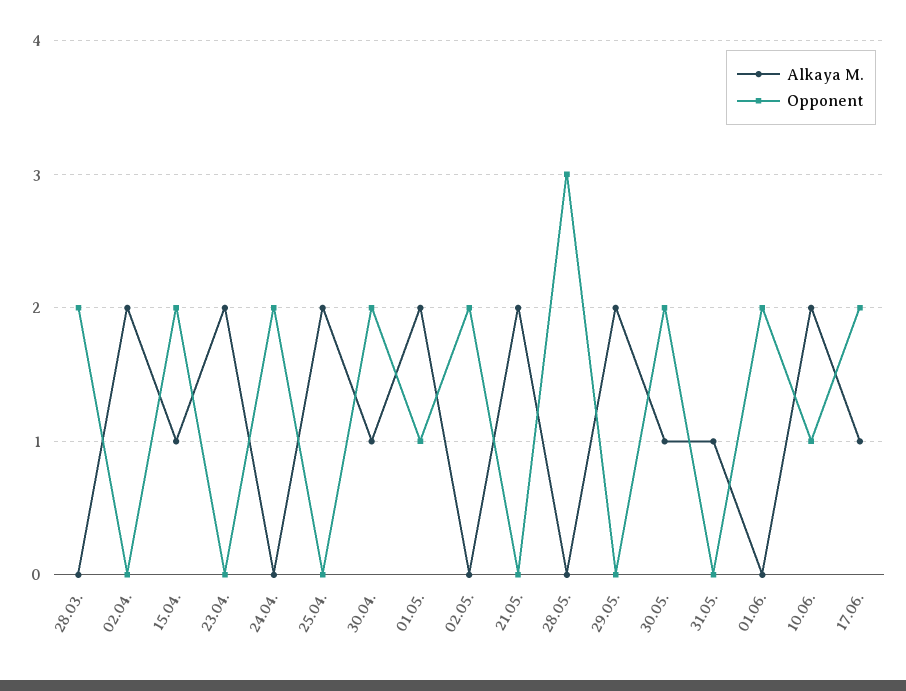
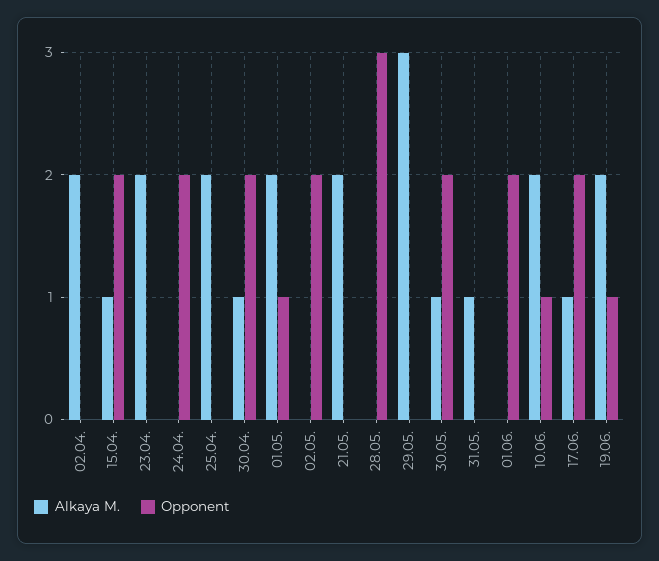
Alkaya M., 28.03.: 0 -> none
Opponent, 28.03.: 2 -> none
Alkaya M., 29.05.: 2 -> 3
Alkaya M., 19.06.: none -> 2
Opponent, 19.06.: none -> 1

